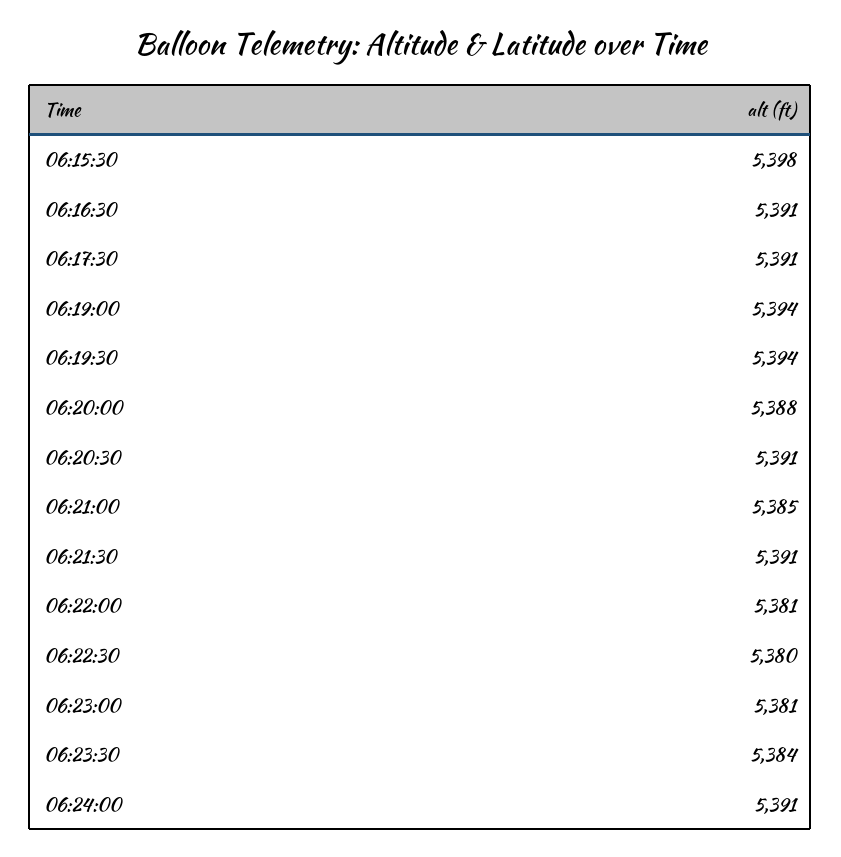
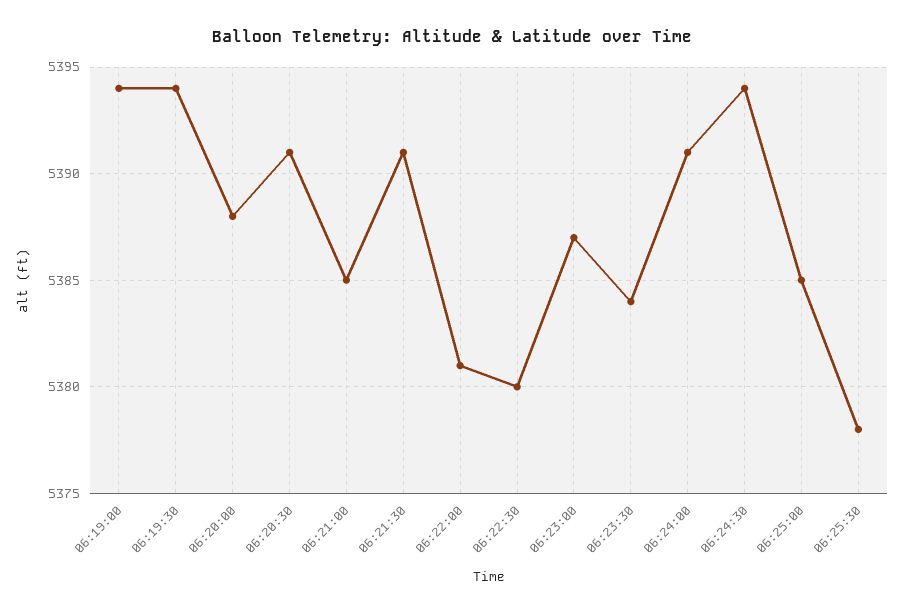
06:15:30: 5398 -> none
06:16:30: 5391 -> none
06:17:30: 5391 -> none
06:23:00: 5381 -> 5387
06:24:30: none -> 5394
06:25:00: none -> 5385
06:25:30: none -> 5378

